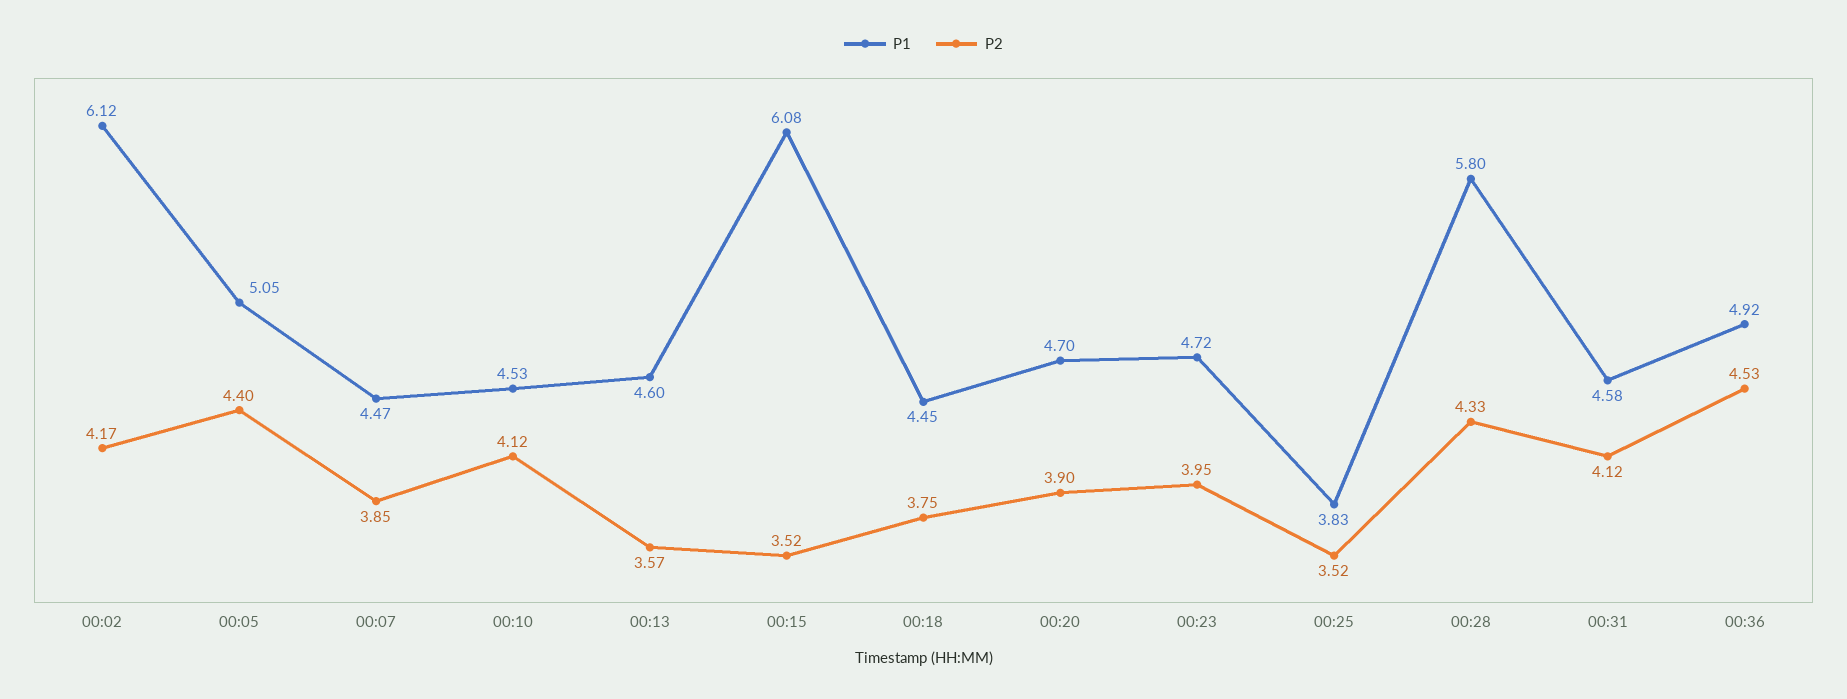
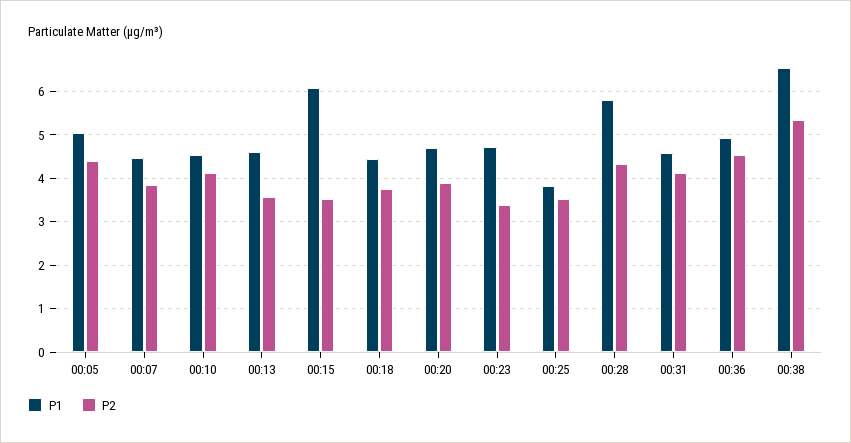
P1, 00:02: 6.12 -> none
P2, 00:02: 4.17 -> none
P2, 00:23: 3.95 -> 3.4
P1, 00:38: none -> 6.6
P2, 00:38: none -> 5.4

